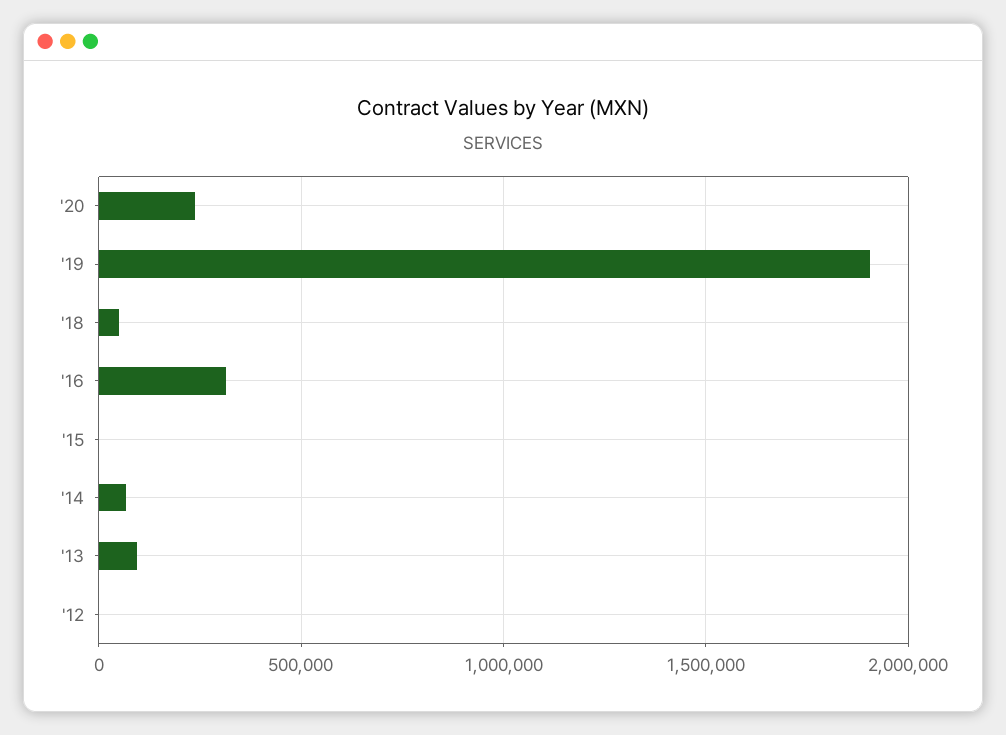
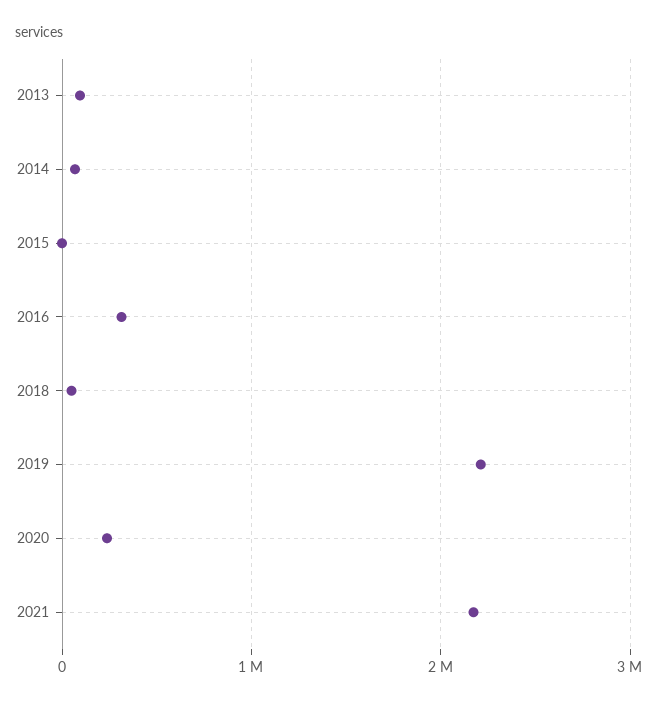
'19: 1900000 -> 2200000
'12: 0 -> none
2021: none -> 2200000

